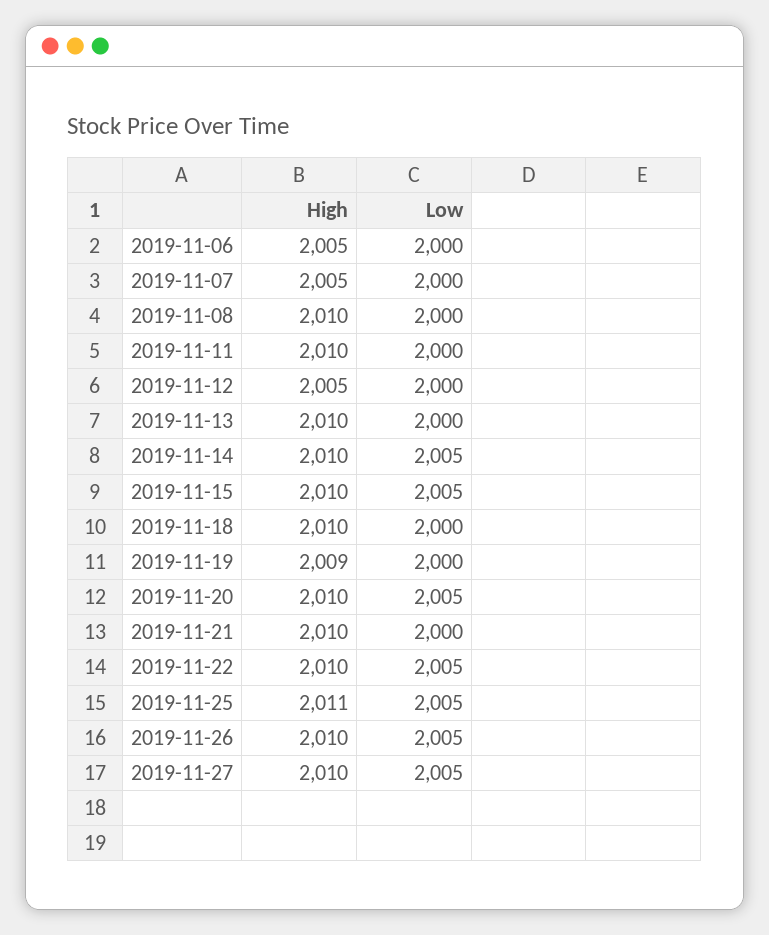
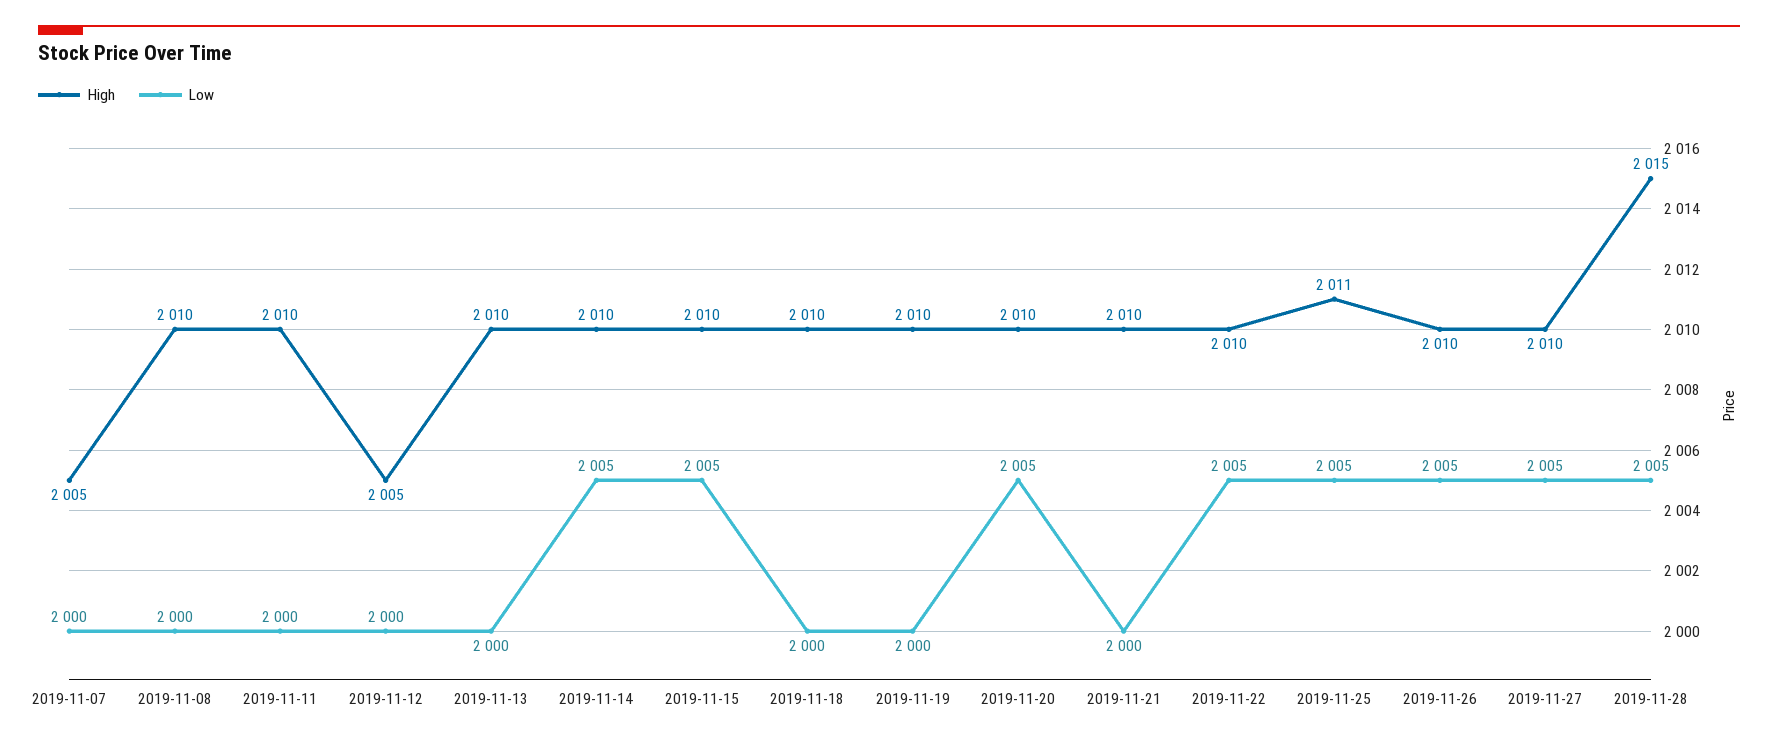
High, 2019-11-06: 2005 -> none
Low, 2019-11-06: 2000 -> none
High, 2019-11-19: 2009 -> 2010
High, 2019-11-28: none -> 2015
Low, 2019-11-28: none -> 2005

